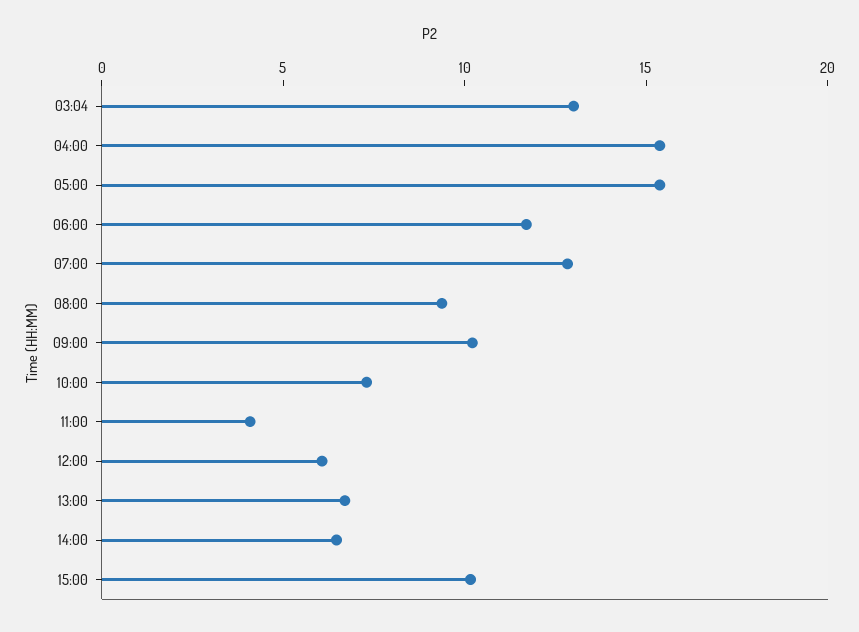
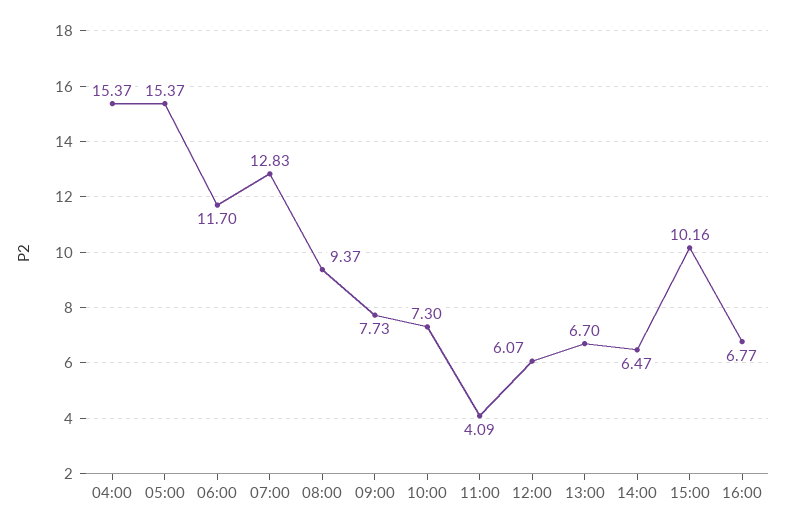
03:04: 13 -> none
09:00: 10 -> 7.73
16:00: none -> 6.77

